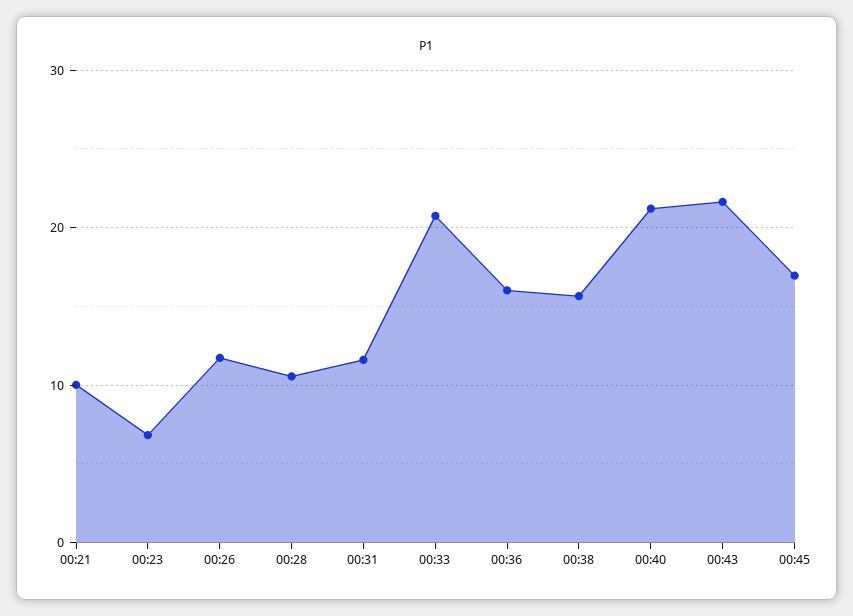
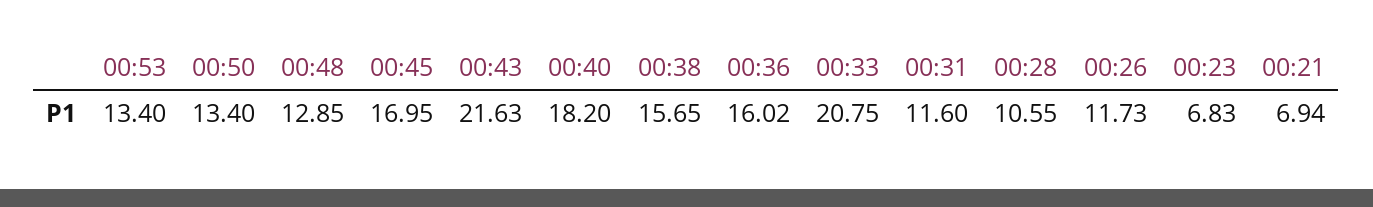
00:21: 10 -> 6.94
00:40: 21 -> 18.2
00:53: none -> 13.4
00:50: none -> 13.4
00:48: none -> 12.85

